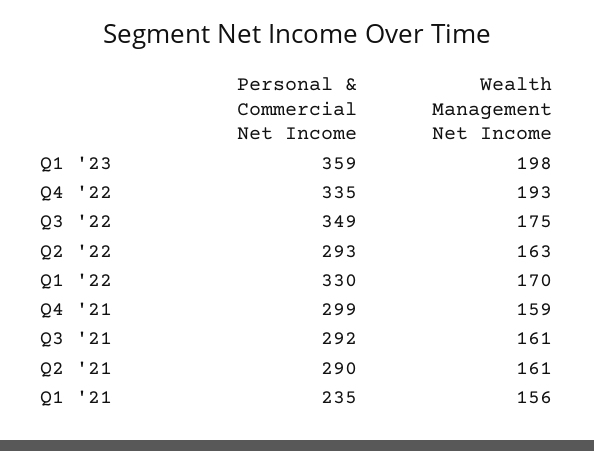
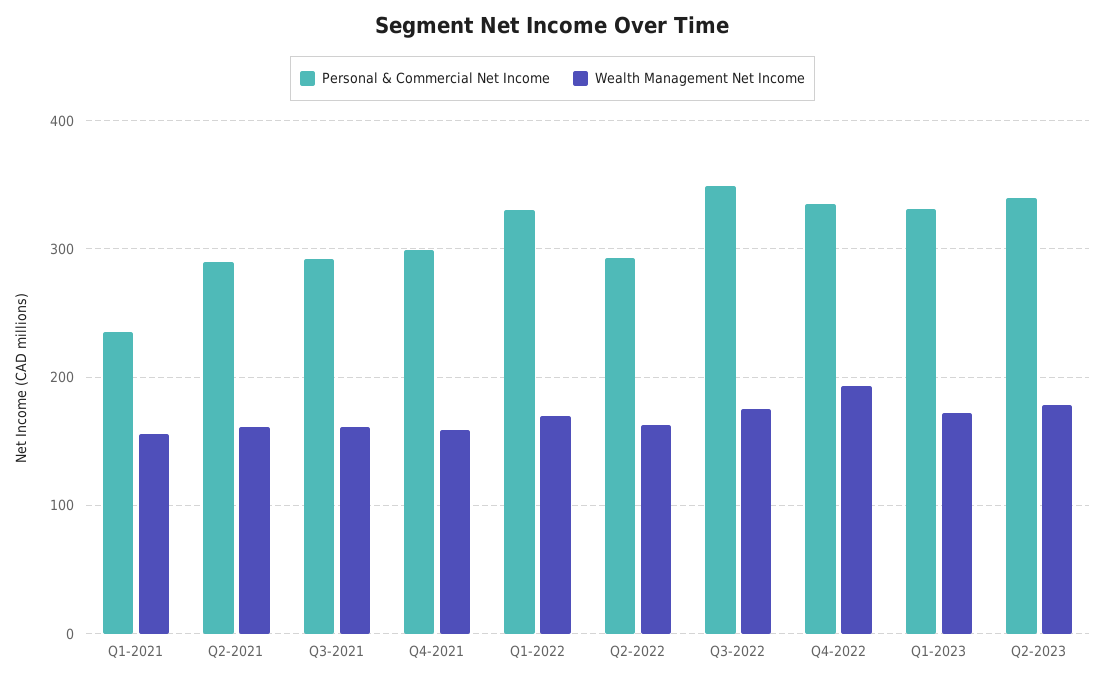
Personal & Commercial Net Income, Q1 '23: 359 -> 330
Wealth Management Net Income, Q1 '23: 198 -> 170
Personal & Commercial Net Income, Q2-2023: none -> 340
Wealth Management Net Income, Q2-2023: none -> 180

